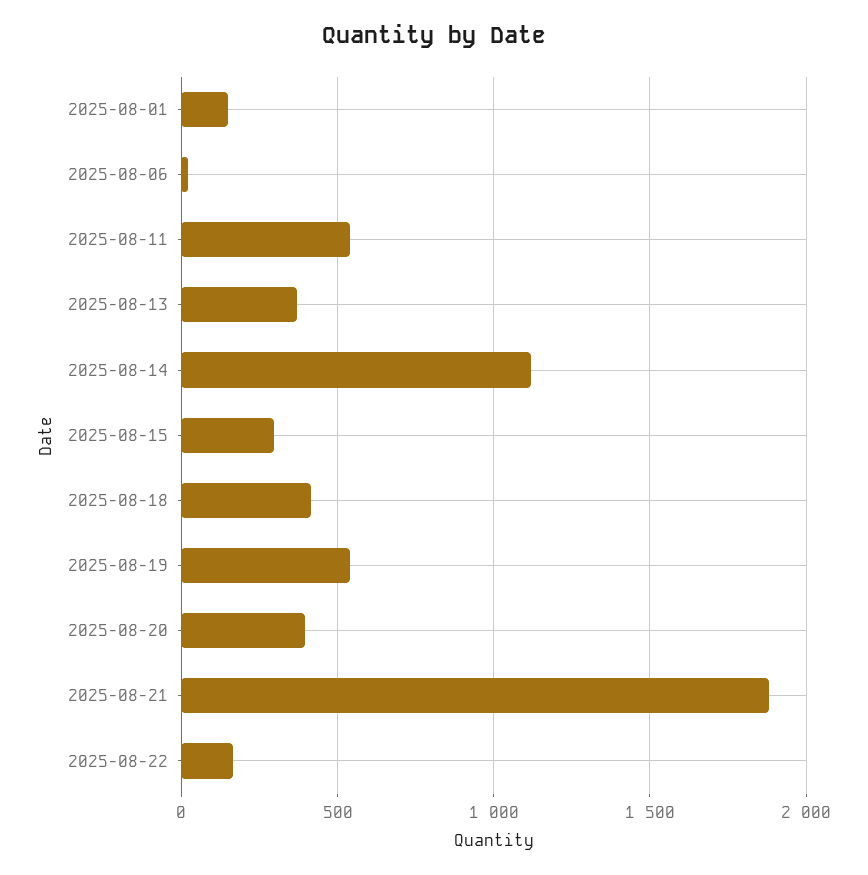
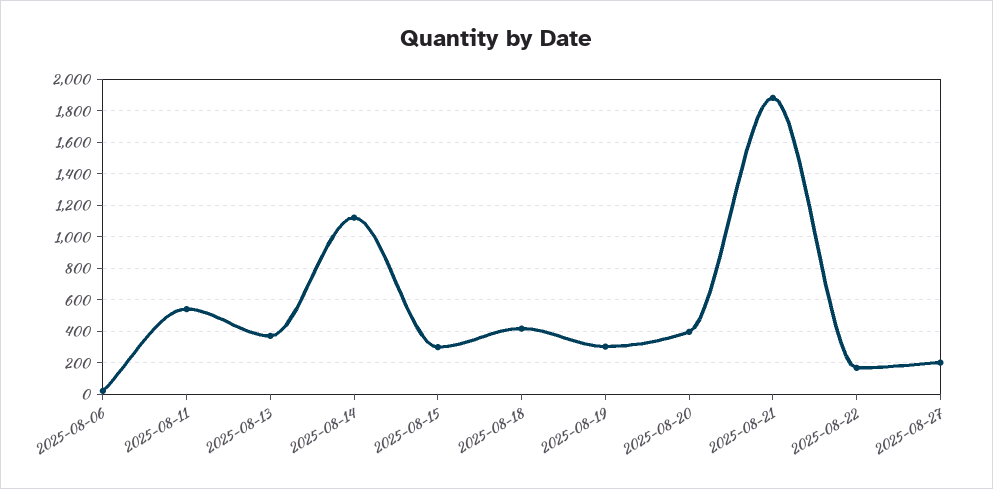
2025-08-01: 150 -> none
2025-08-19: 550 -> 300
2025-08-27: none -> 200

